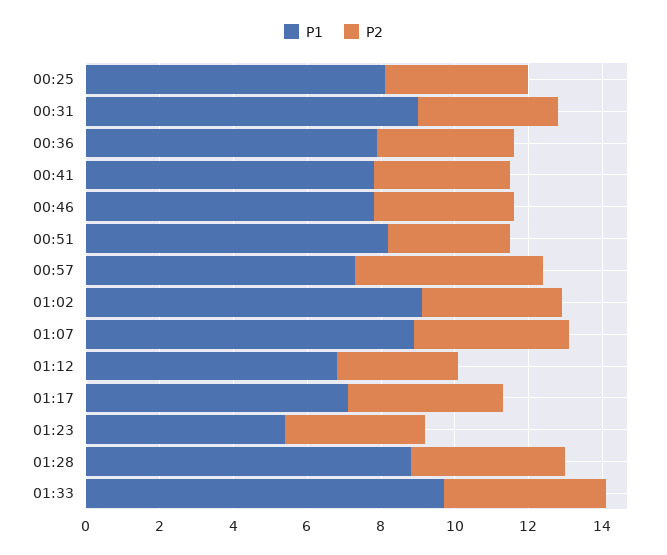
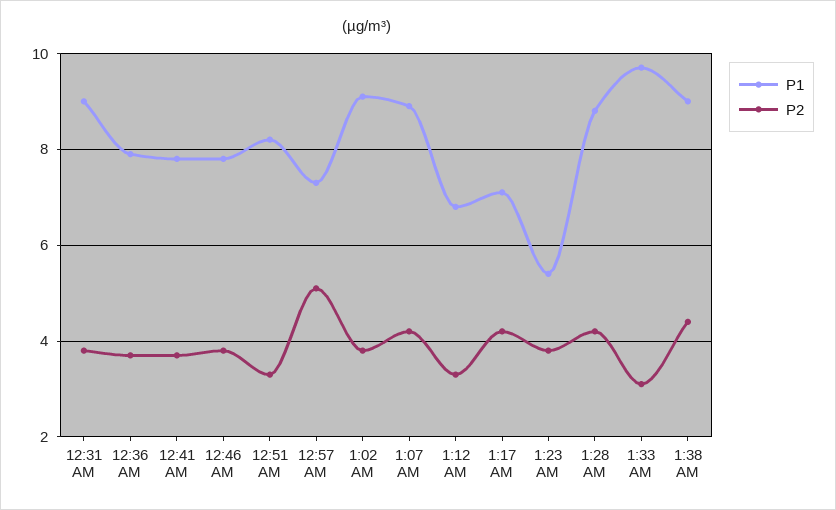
P1, 00:25: 8 -> none
P2, 00:25: 4 -> none
P2, 01:33: 4.5 -> 3
P1, 1:38 AM: none -> 9
P2, 1:38 AM: none -> 4.5

